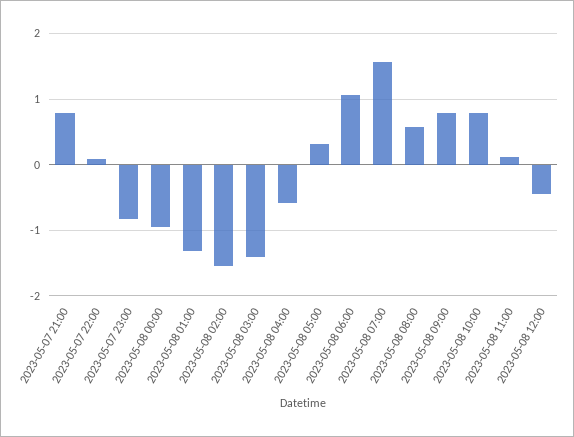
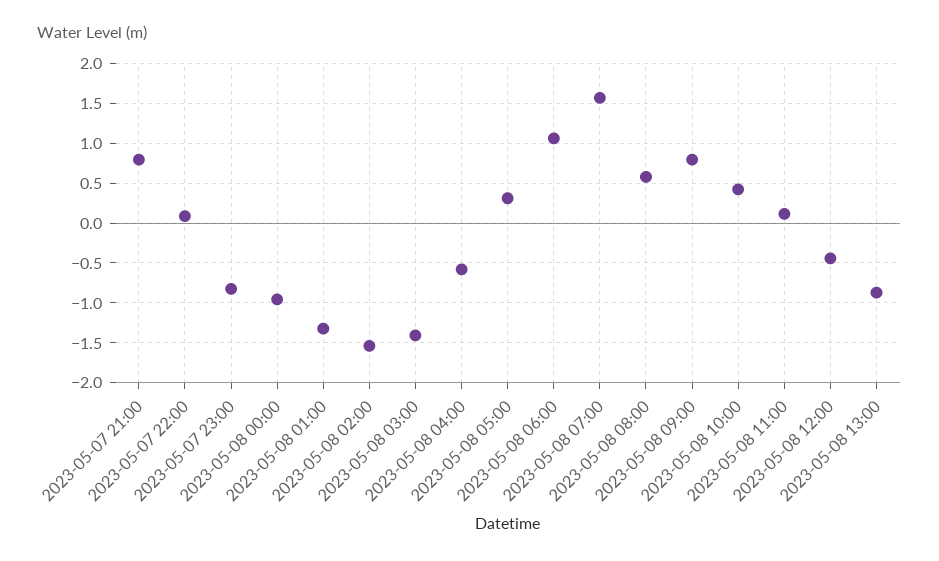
2023-05-08 10:00: 0.8 -> 0.4
2023-05-08 13:00: none -> -0.9

